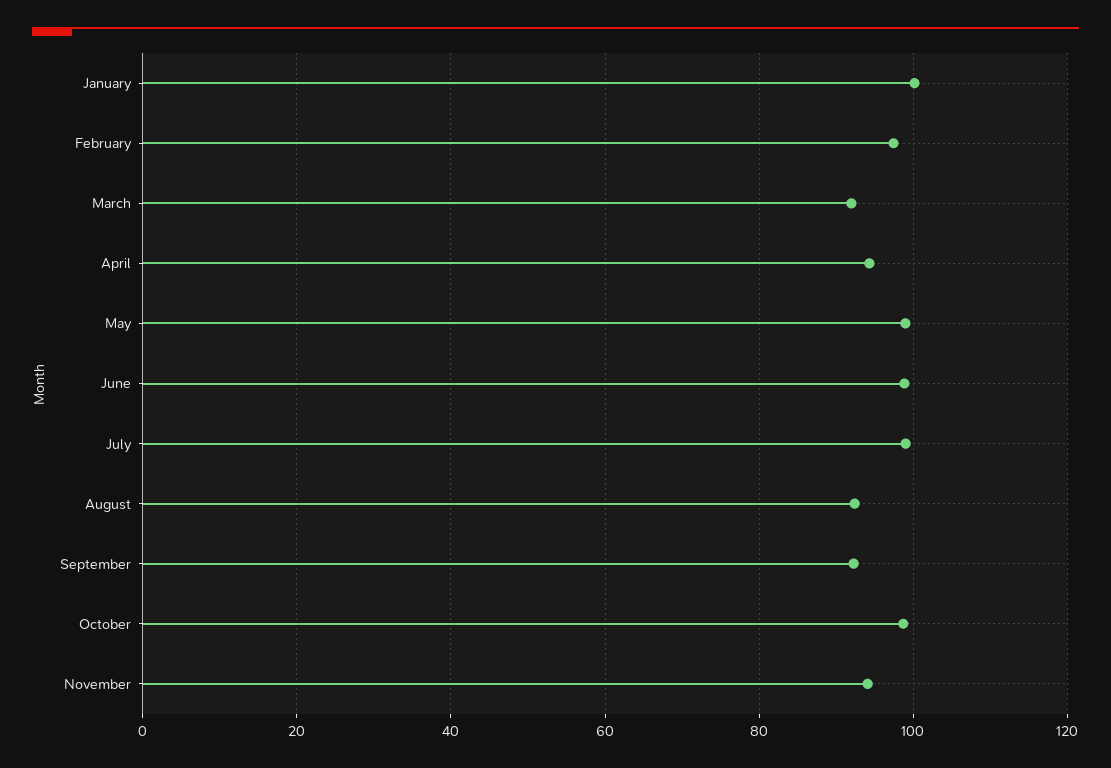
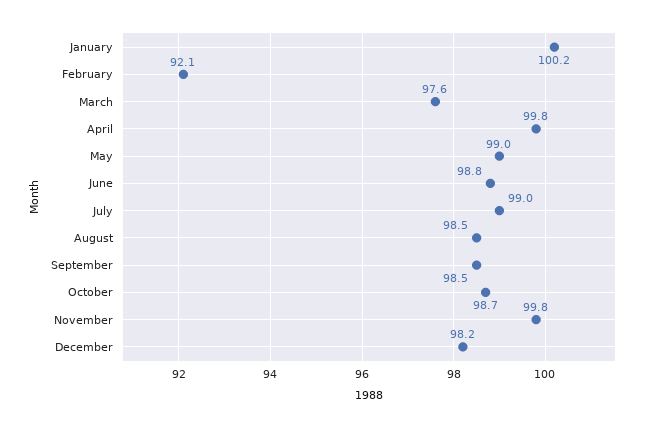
February: 98 -> 92.1
March: 92 -> 97.6
April: 94 -> 99.8
August: 92 -> 98.5
September: 92 -> 98.5
November: 94 -> 99.8
December: none -> 98.2

